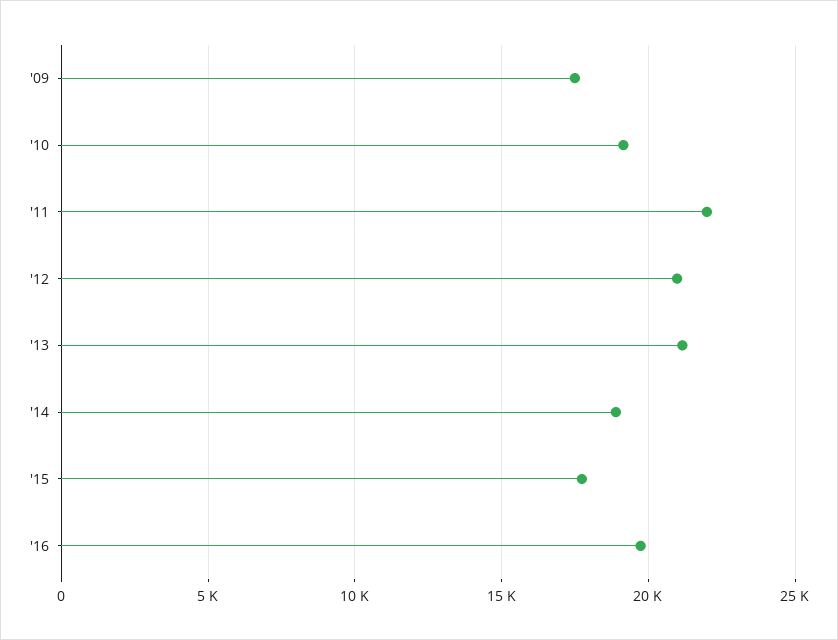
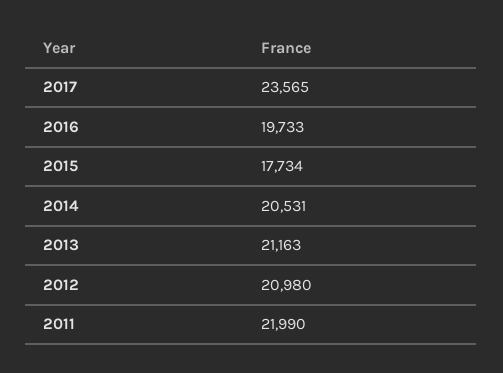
'09: 17500 -> none
'10: 19000 -> none
'14: 19000 -> 20531
2017: none -> 23565

